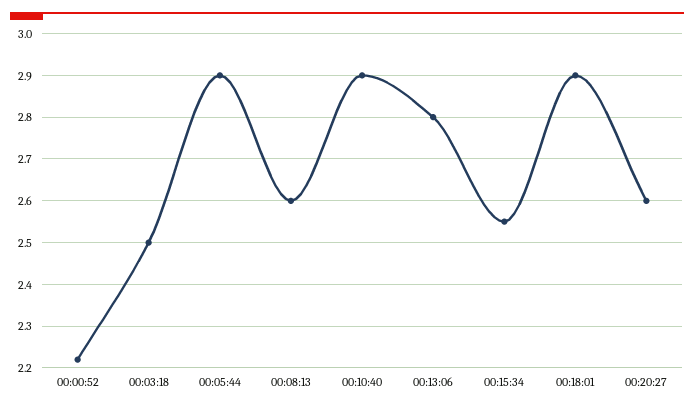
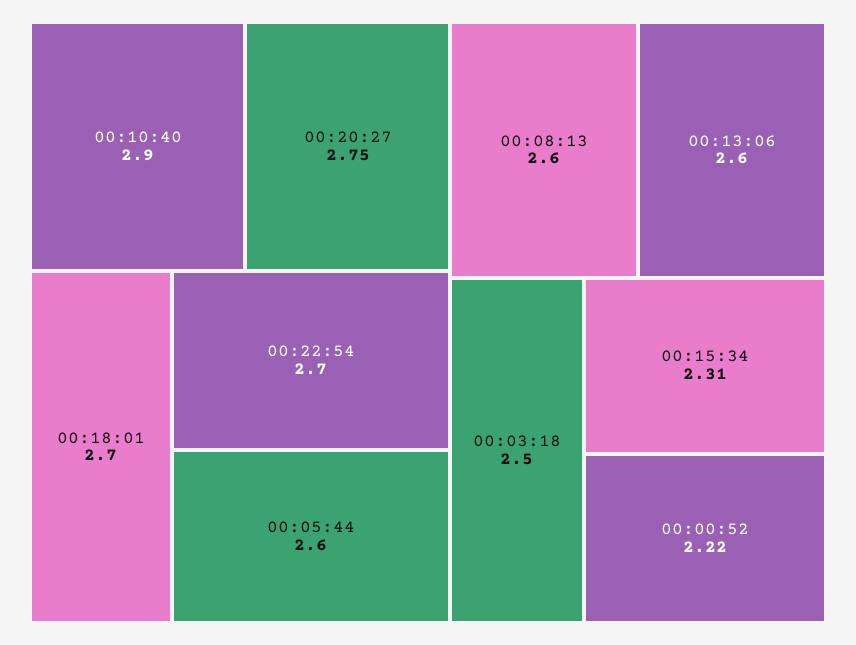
00:05:44: 2.9 -> 2.6
00:13:06: 2.8 -> 2.6
00:15:34: 2.55 -> 2.31
00:18:01: 2.9 -> 2.7
00:20:27: 2.6 -> 2.75
00:22:54: none -> 2.7

